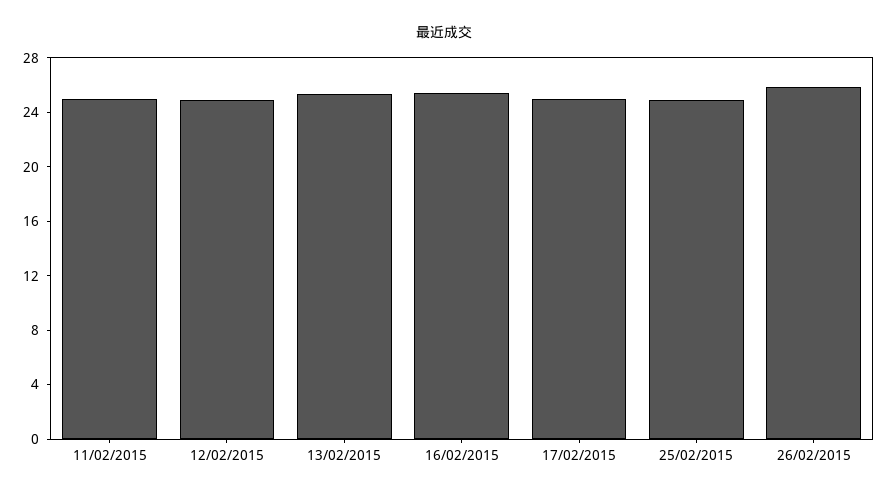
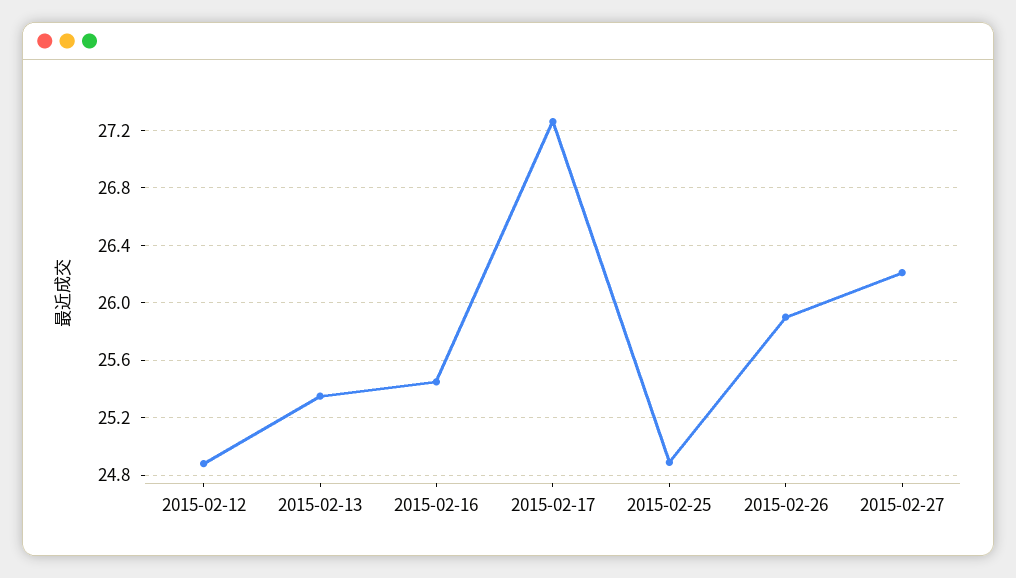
11/02/2015: 25 -> none
17/02/2015: 25 -> 27.25
2015-02-27: none -> 26.2

